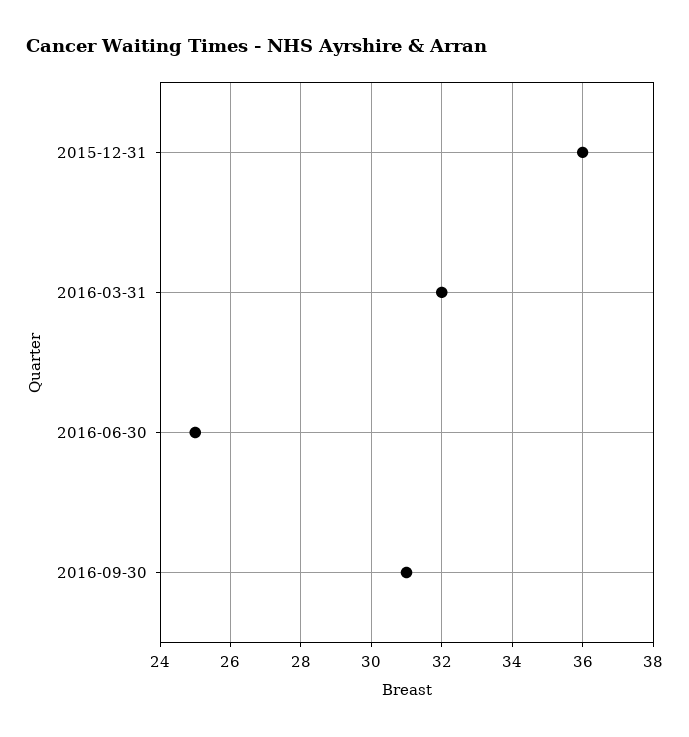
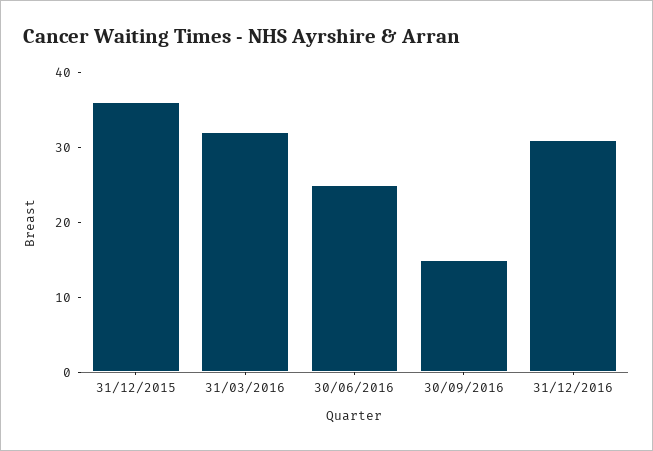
2016-09-30: 31 -> 15
31/12/2016: none -> 30

